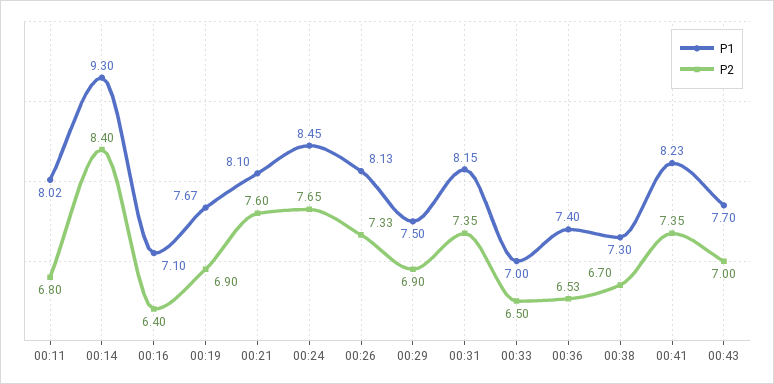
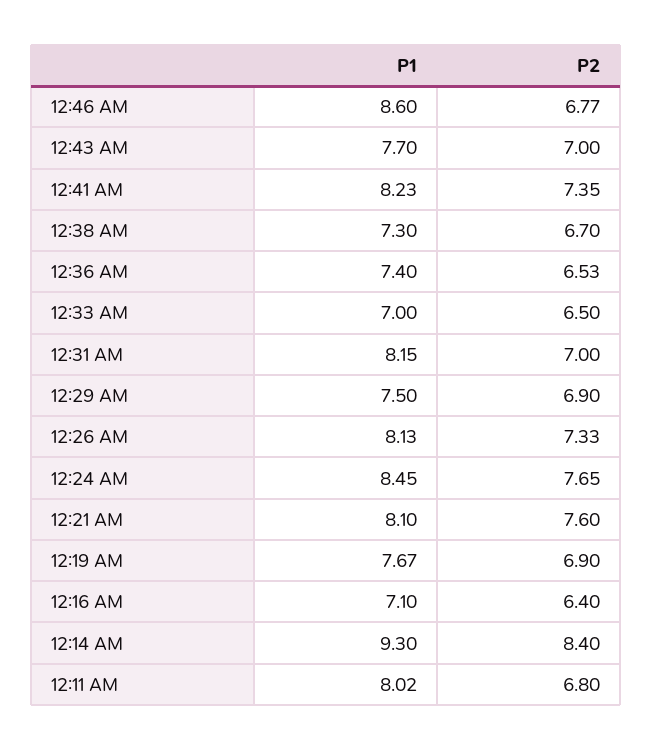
P2, 00:31: 7.35 -> 7
P1, 12:46 AM: none -> 8.6
P2, 12:46 AM: none -> 6.77

